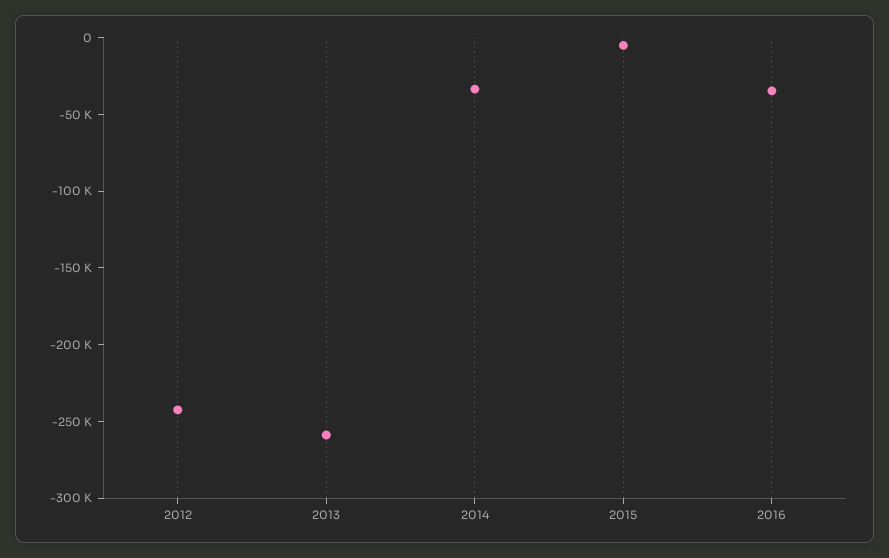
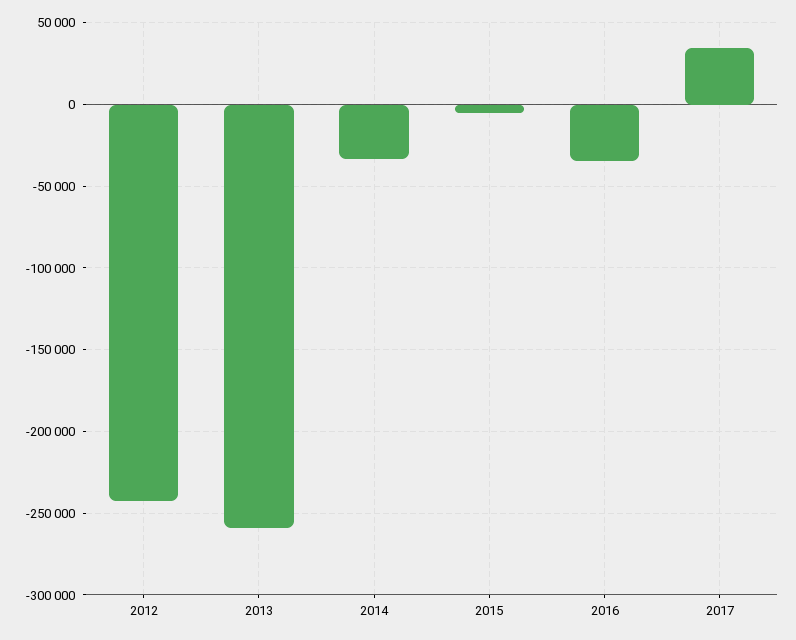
2017: none -> 35000

